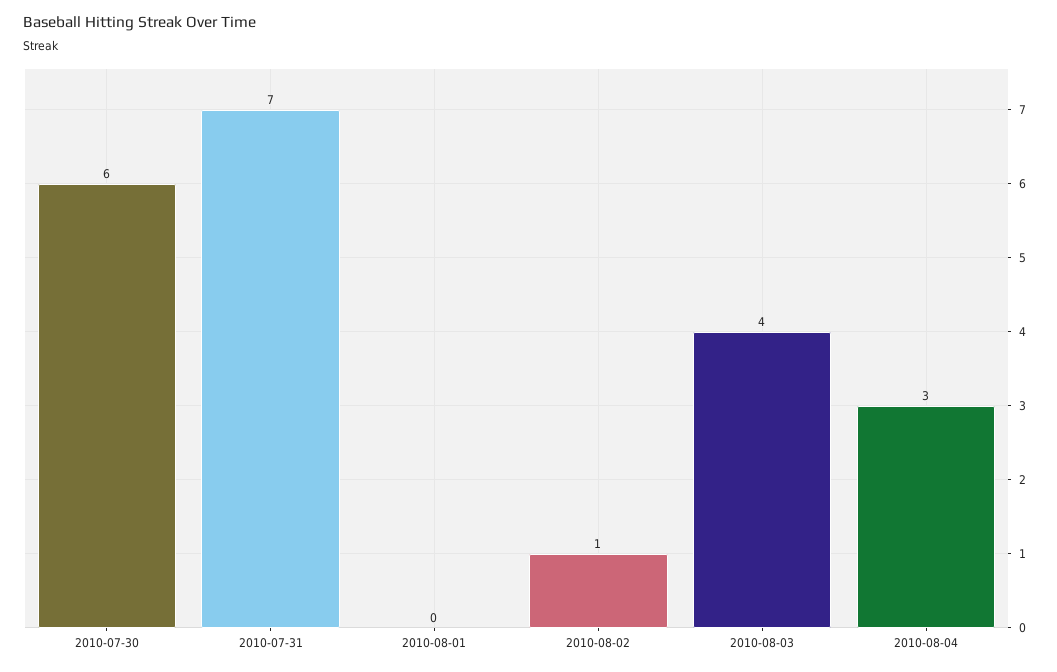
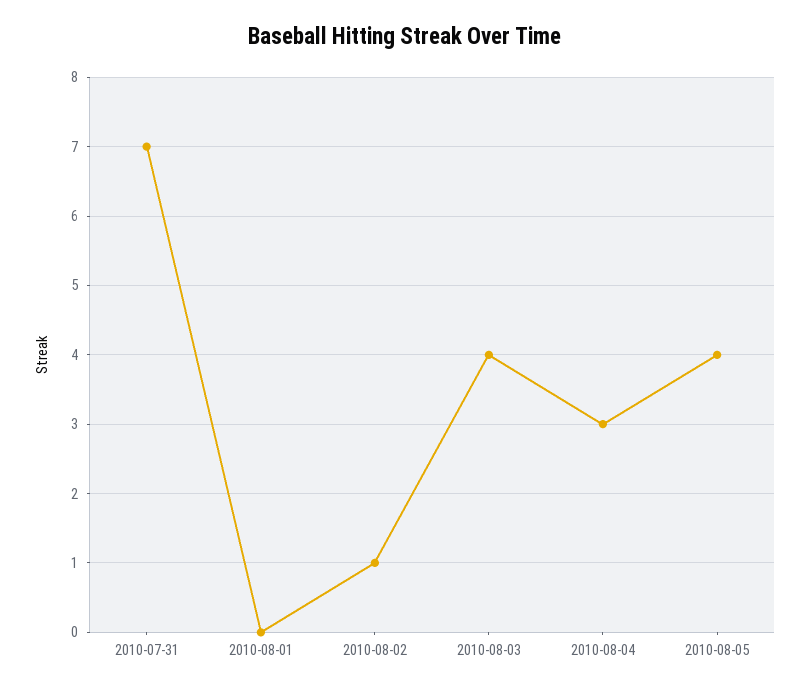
2010-07-30: 6 -> none
2010-08-05: none -> 4

